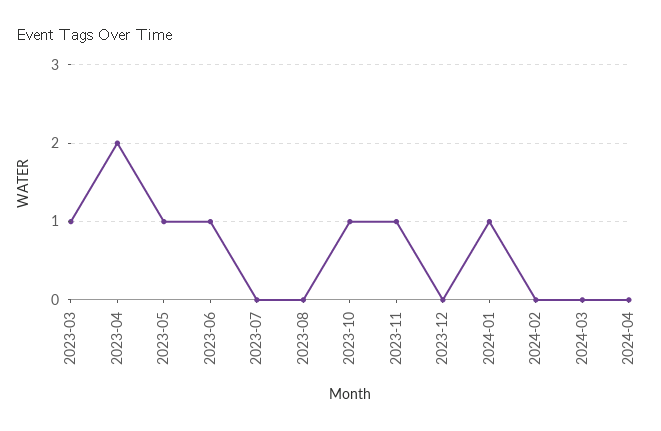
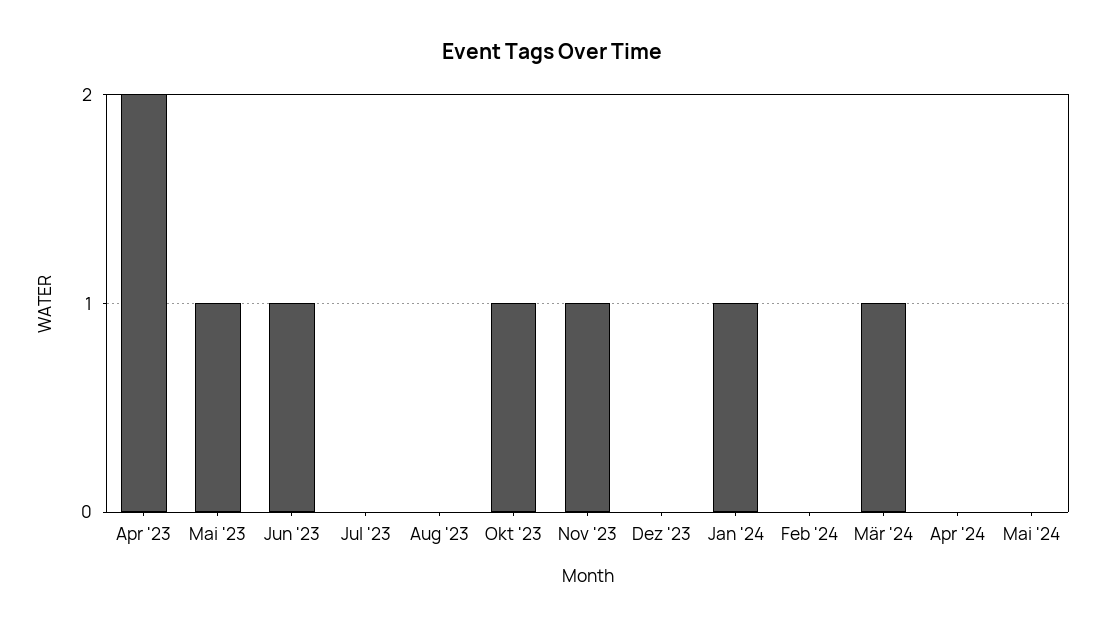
2023-03: 1 -> none
2024-03: 0 -> 1
Mai '24: none -> 0

